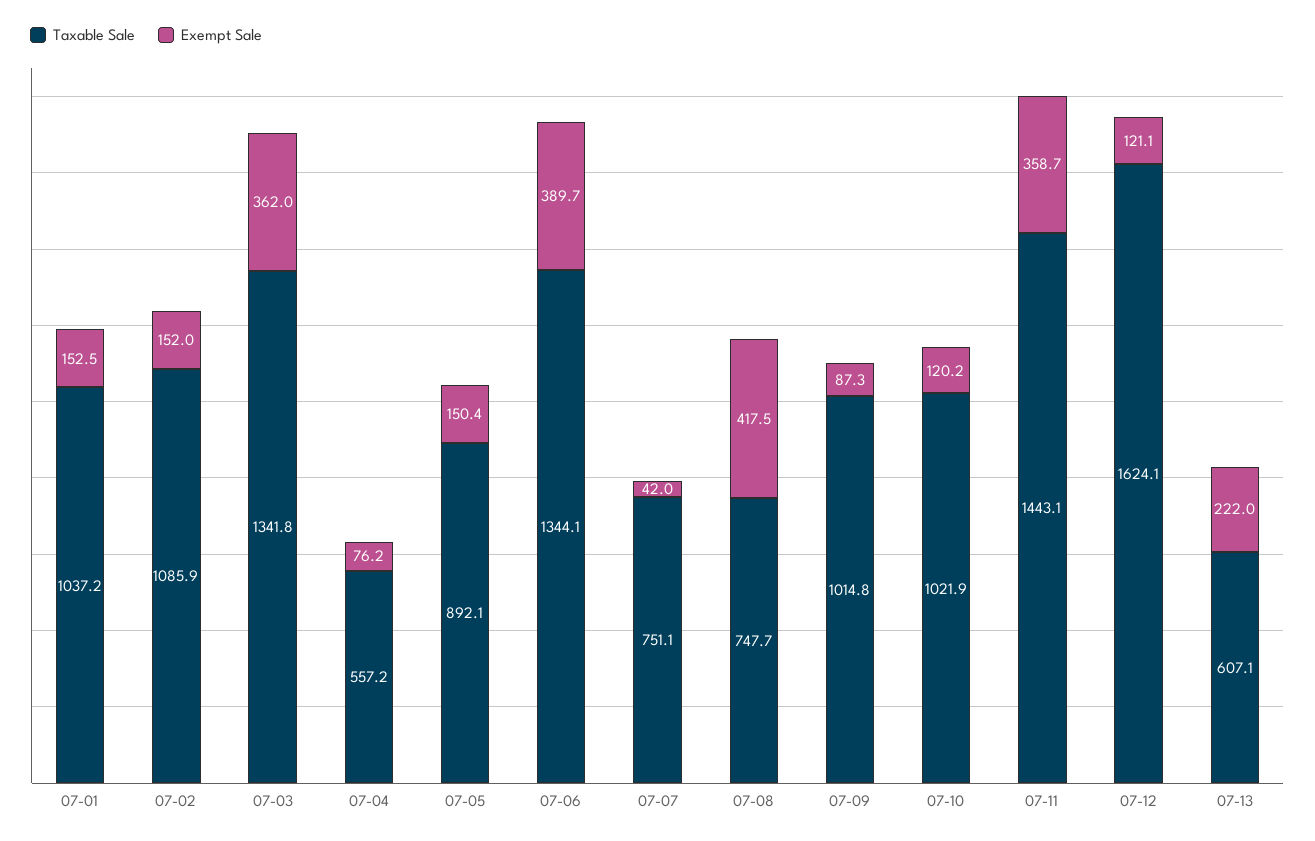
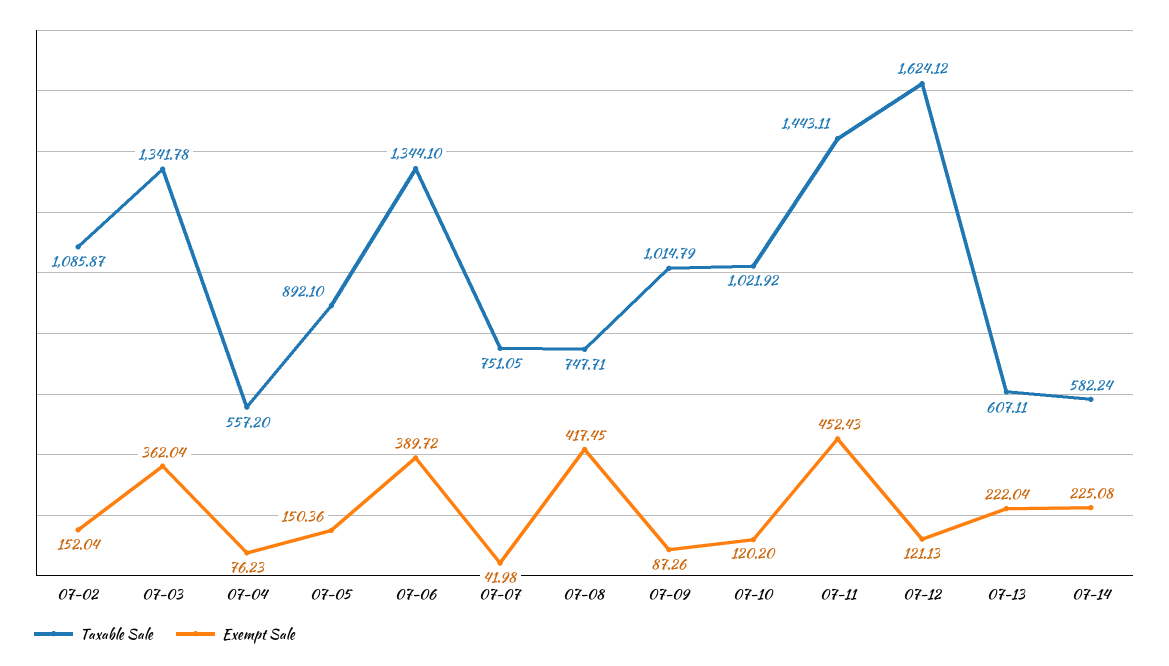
Taxable Sale, 07-01: 1037.2 -> none
Exempt Sale, 07-01: 152.5 -> none
Exempt Sale, 07-11: 358.7 -> 452.43
Taxable Sale, 07-14: none -> 582.24
Exempt Sale, 07-14: none -> 225.08

